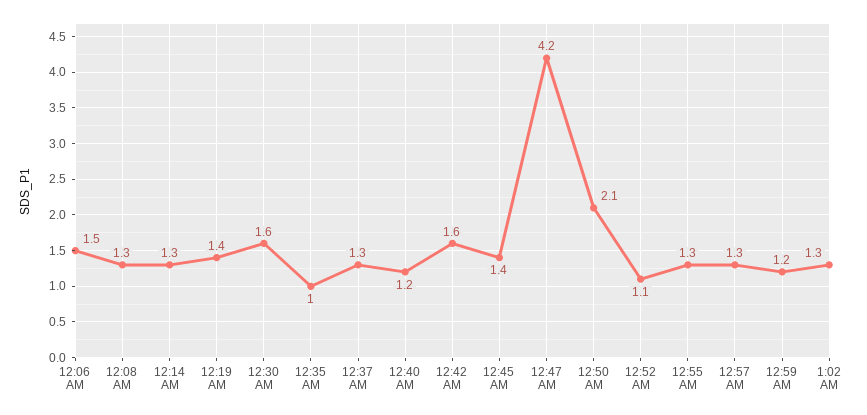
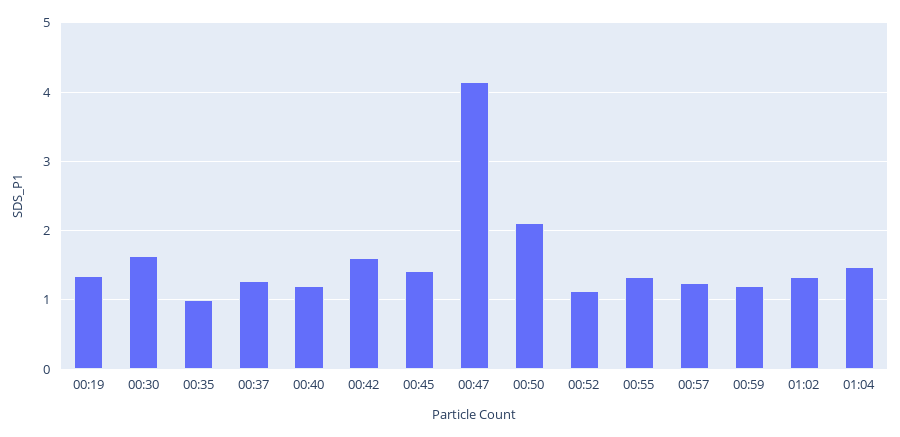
12:06 AM: 1.5 -> none
12:08 AM: 1.3 -> none
12:14 AM: 1.3 -> none
01:04: none -> 1.5

